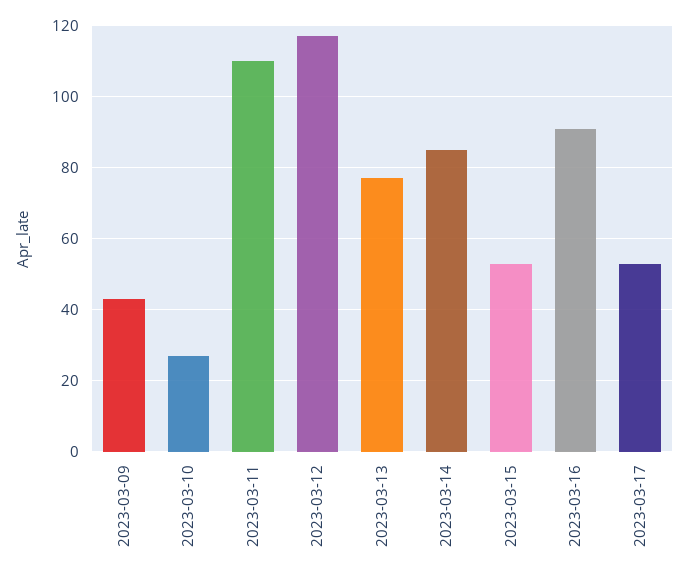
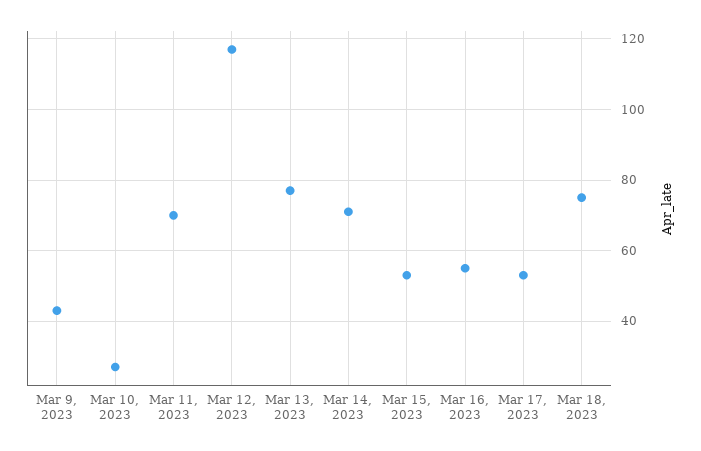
2023-03-11: 110 -> 70
2023-03-14: 85 -> 70
2023-03-16: 90 -> 55
Mar 18, 2023: none -> 75

